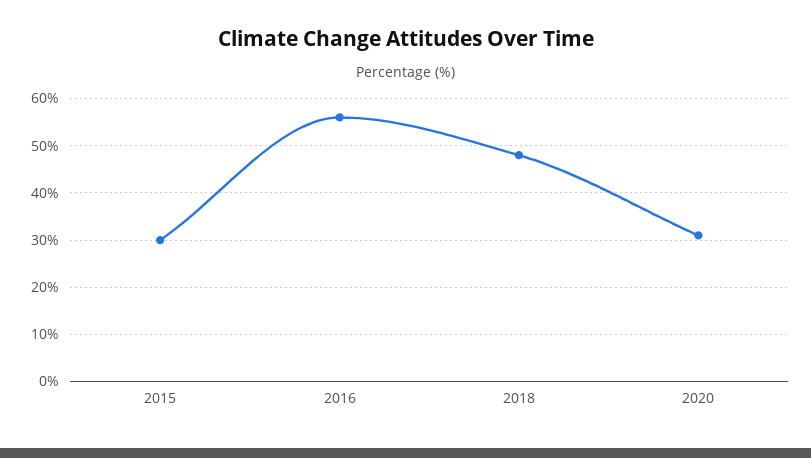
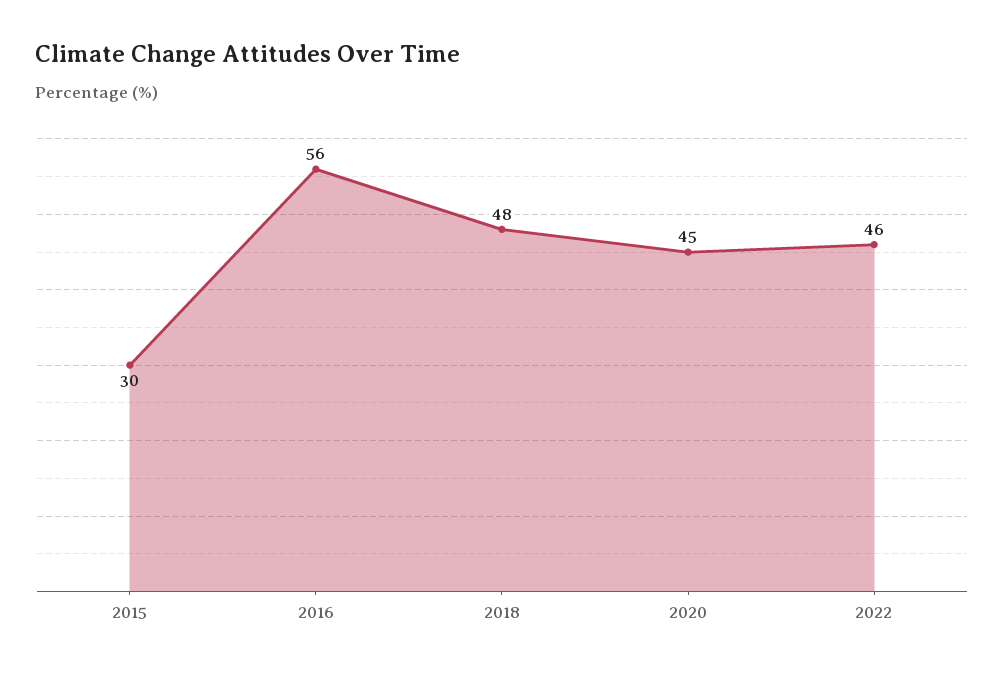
2020: 30 -> 45
2022: none -> 46

